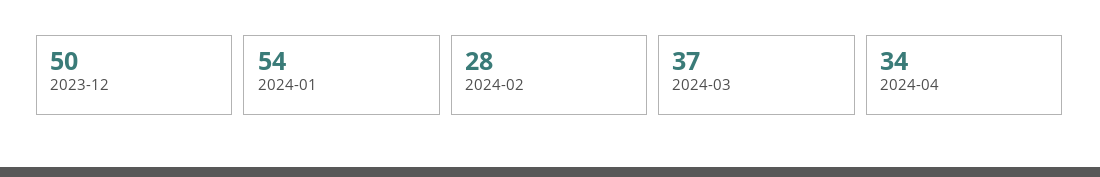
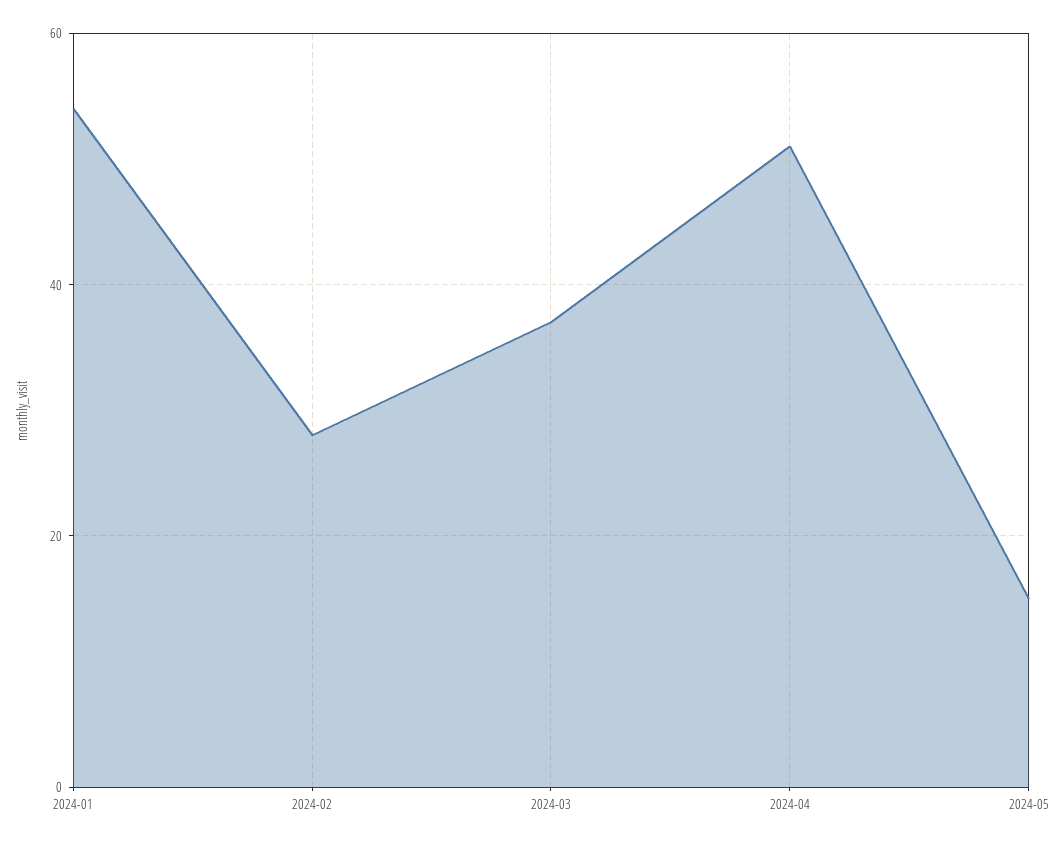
2023-12: 50 -> none
2024-04: 34 -> 50
2024-05: none -> 15

